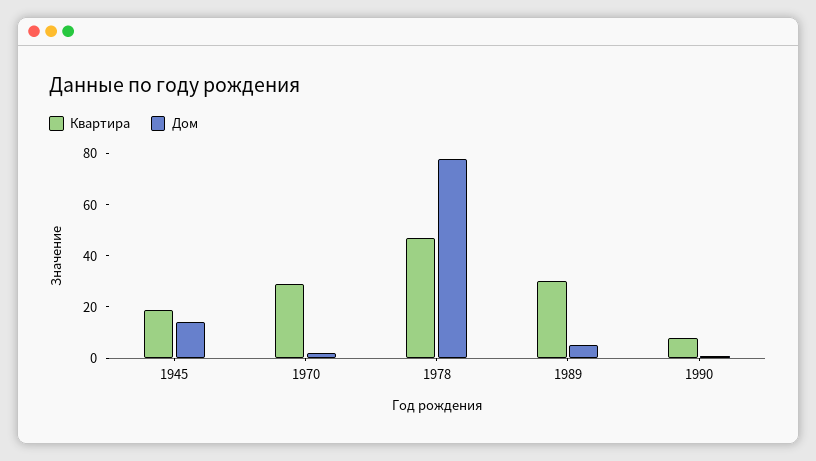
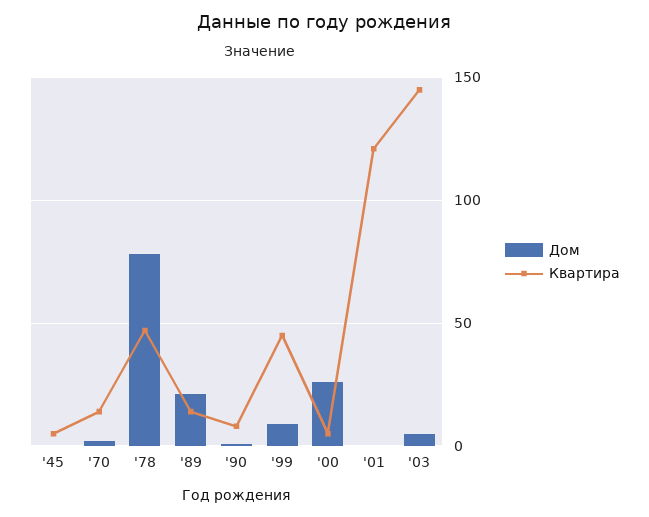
Квартира, 1945: 20 -> 5
Дом, 1945: 15 -> 0
Квартира, 1970: 30 -> 15
Квартира, 1989: 30 -> 15
Дом, 1989: 5 -> 20
Дом, '99: none -> 10
Квартира, '99: none -> 45
Дом, '00: none -> 25
Квартира, '00: none -> 5
Дом, '01: none -> 0
Квартира, '01: none -> 120
Дом, '03: none -> 5
Квартира, '03: none -> 145

